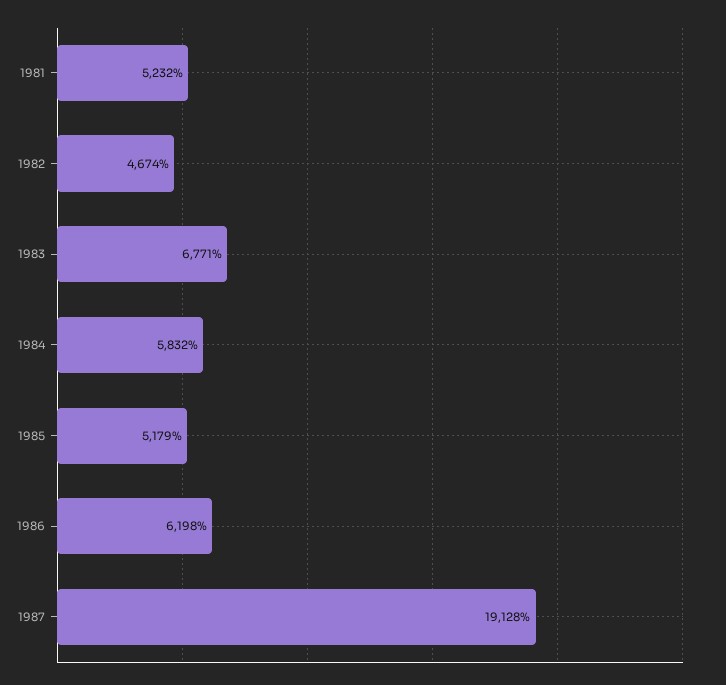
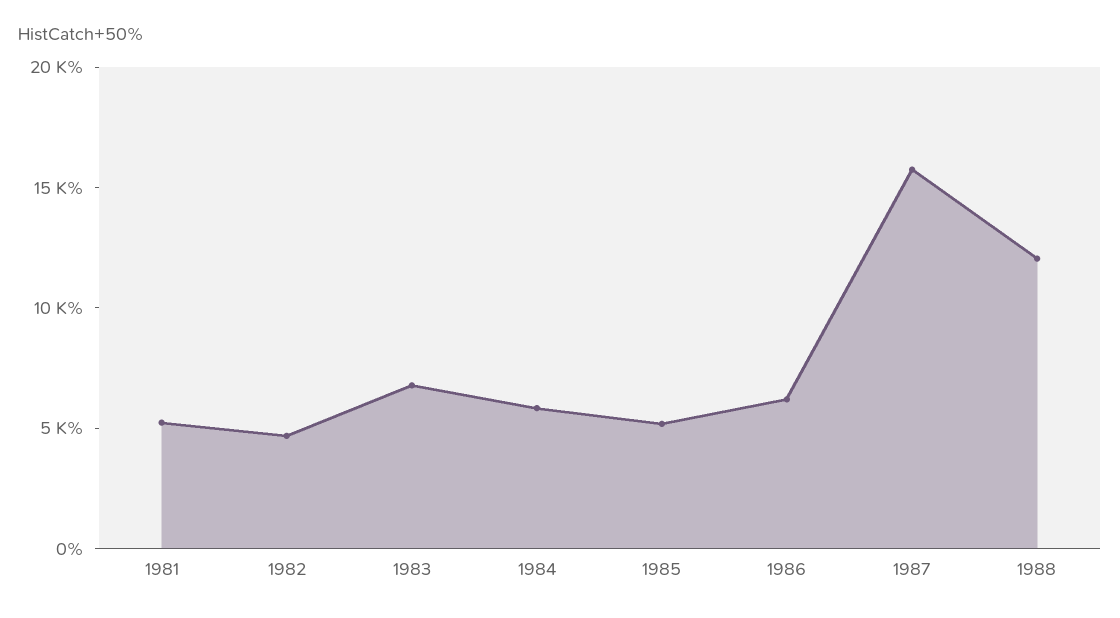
1987: 19128 -> 16000
1988: none -> 12000

